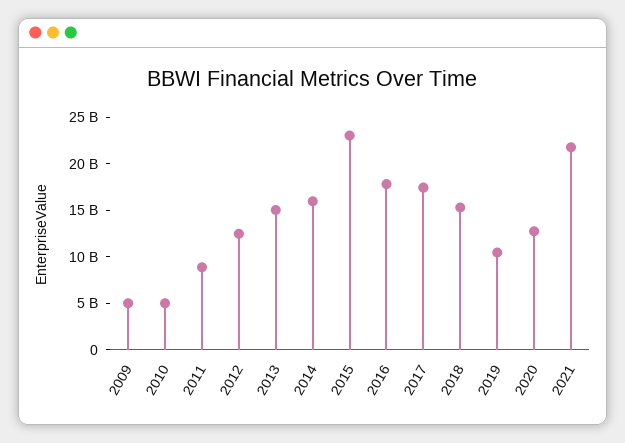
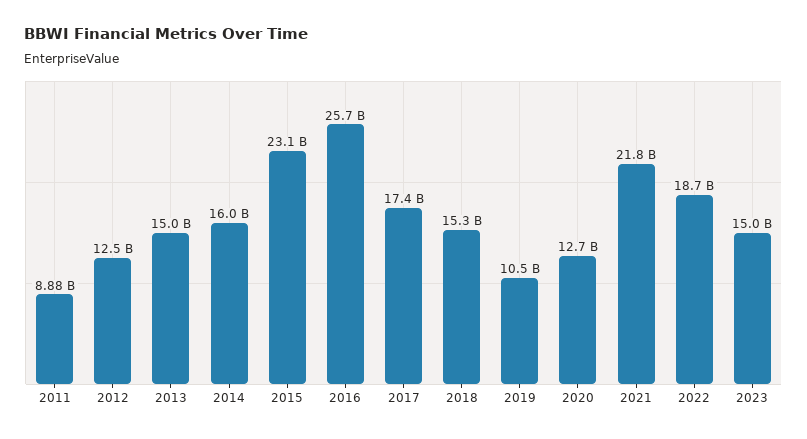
2009: 5000000000 -> none
2010: 5000000000 -> none
2016: 18000000000 -> 25700000000
2022: none -> 18700000000
2023: none -> 15000000000

